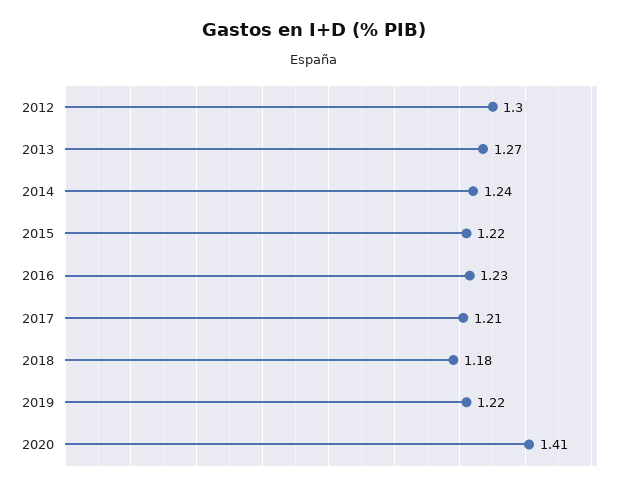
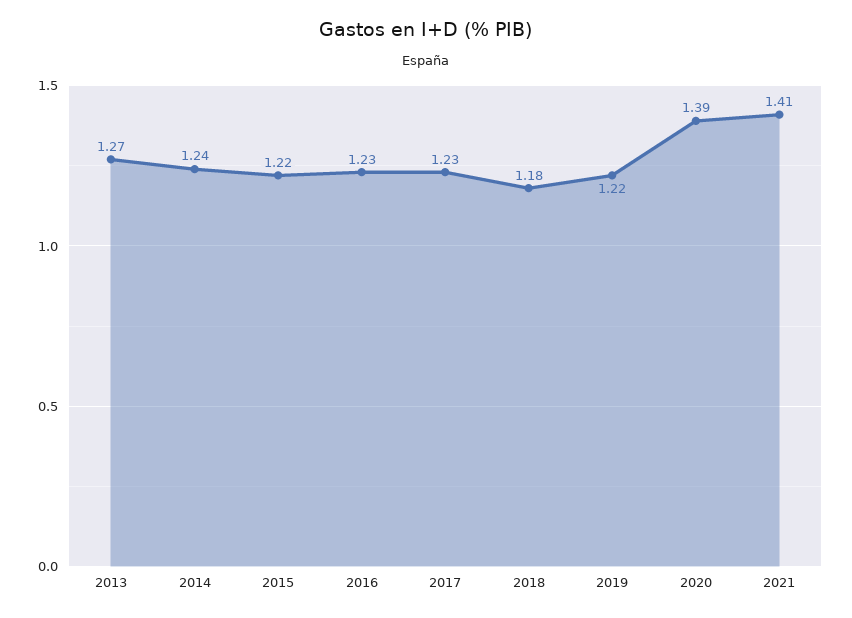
2012: 1.3 -> none
2017: 1.21 -> 1.23
2020: 1.41 -> 1.39
2021: none -> 1.41

